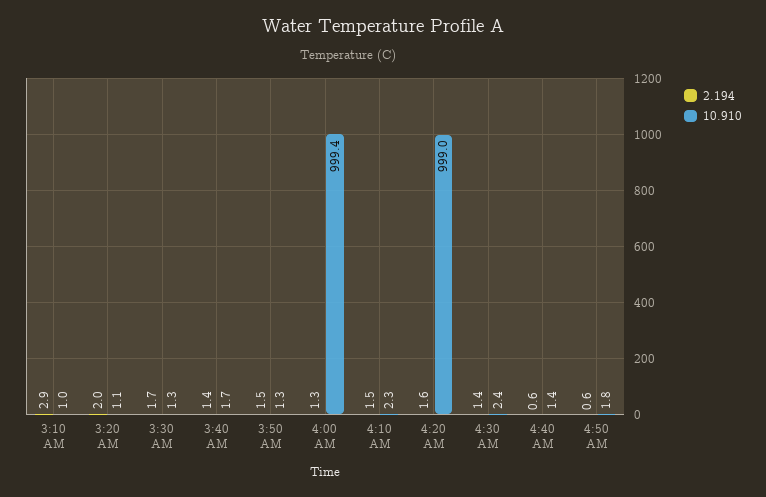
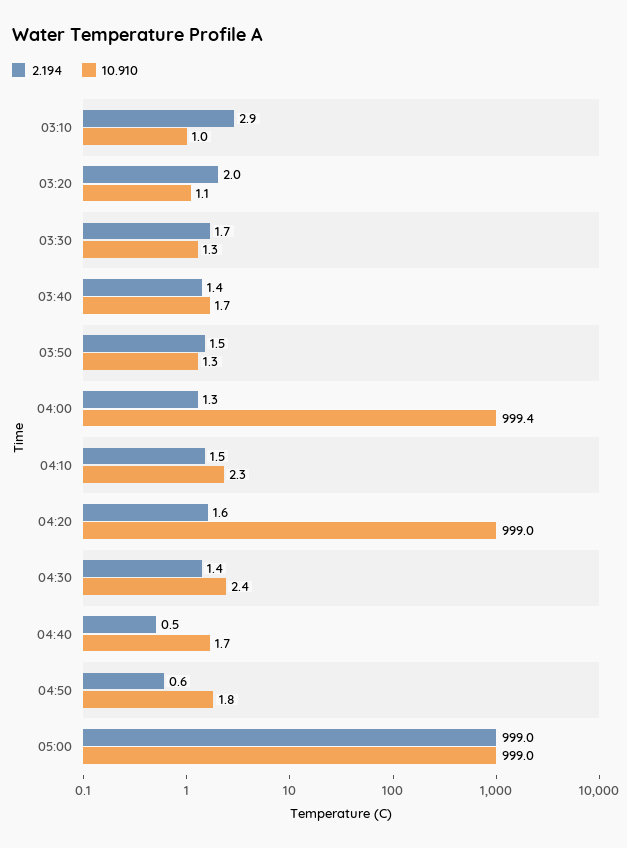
2.194, 4:40 AM: 0.6 -> 0.5
10.910, 4:40 AM: 1.4 -> 1.7
2.194, 05:00: none -> 999
10.910, 05:00: none -> 999

